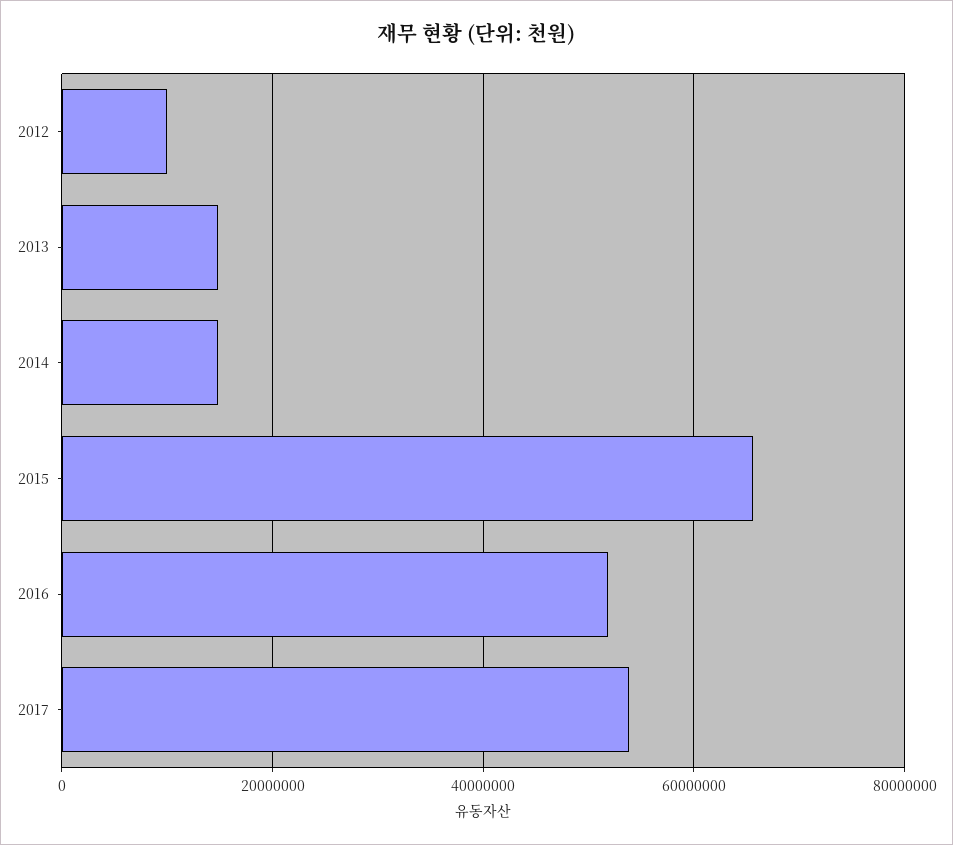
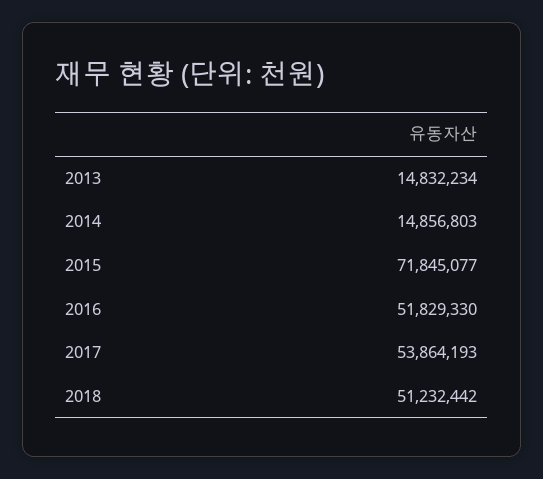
2012: 10000000 -> none
2015: 66000000 -> 71845077
2018: none -> 51232442

